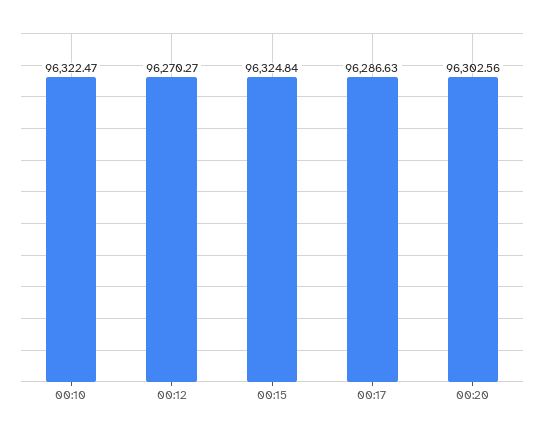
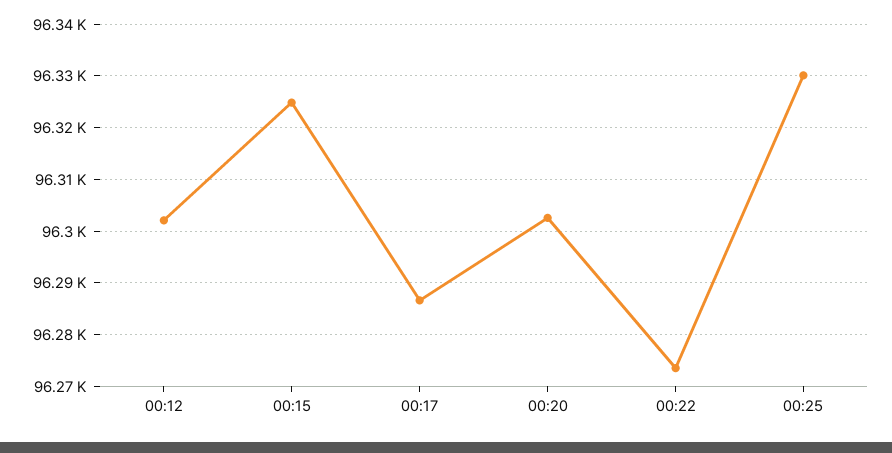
00:10: 96322.47 -> none
00:12: 96270.27 -> 96302
00:22: none -> 96274
00:25: none -> 96330

